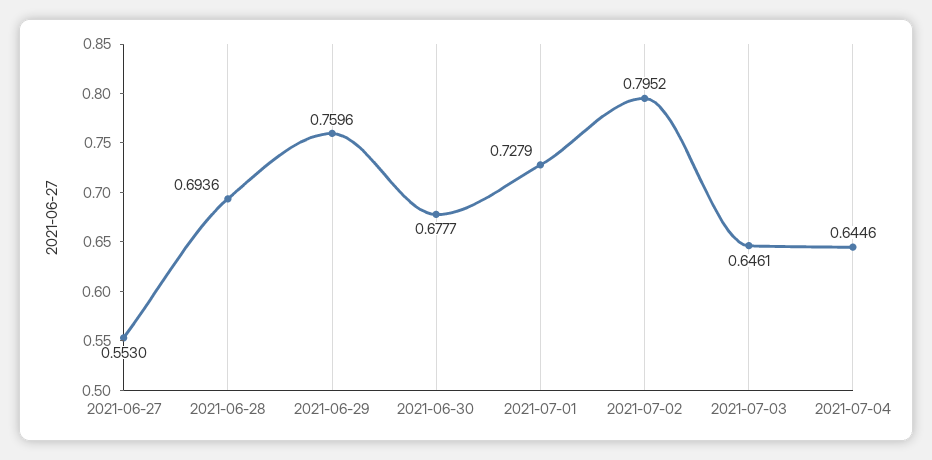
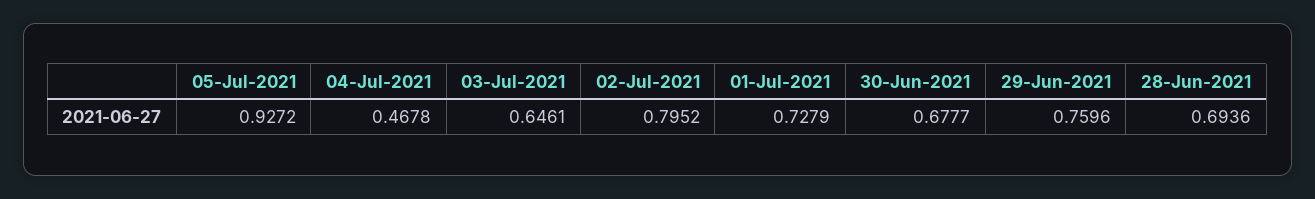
2021-06-27: 0.553 -> none
2021-07-04: 0.6446 -> 0.4678
05-Jul-2021: none -> 0.9272

